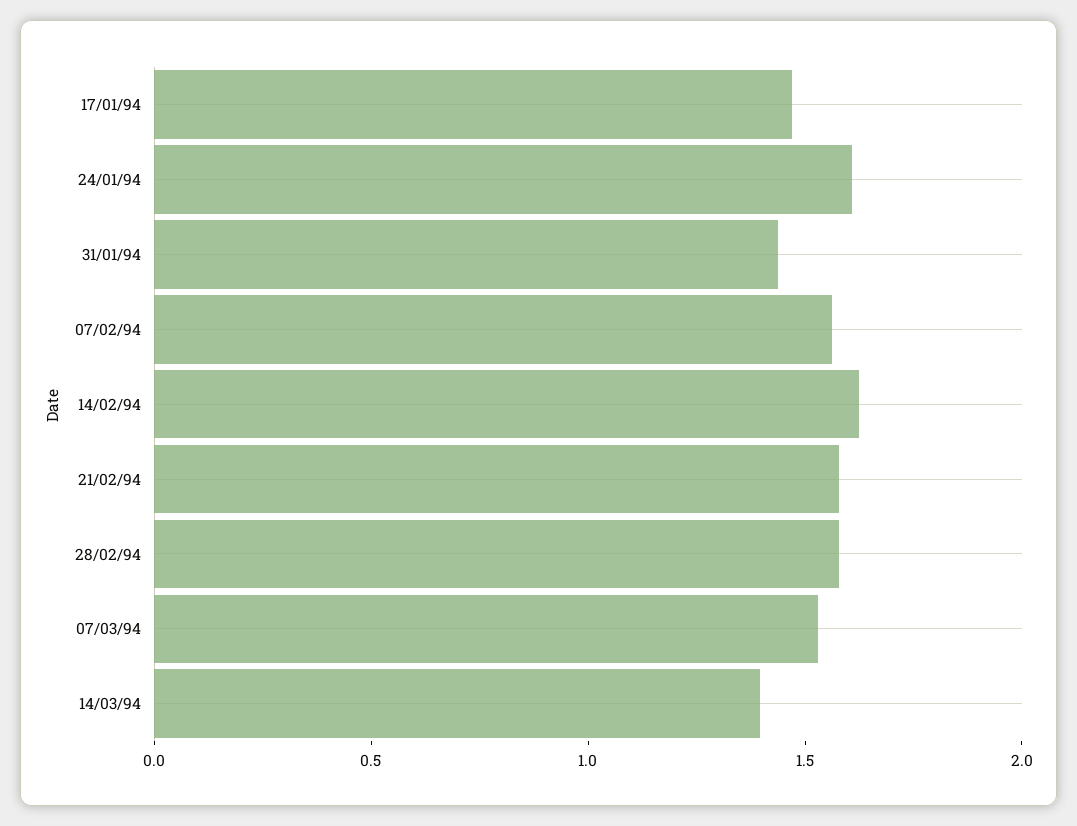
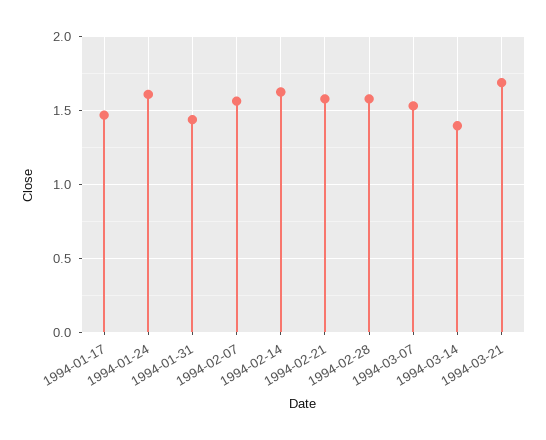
1994-03-21: none -> 1.7

